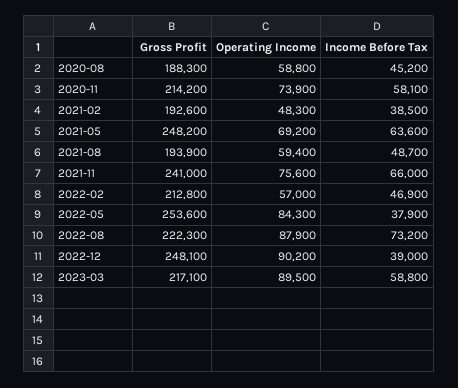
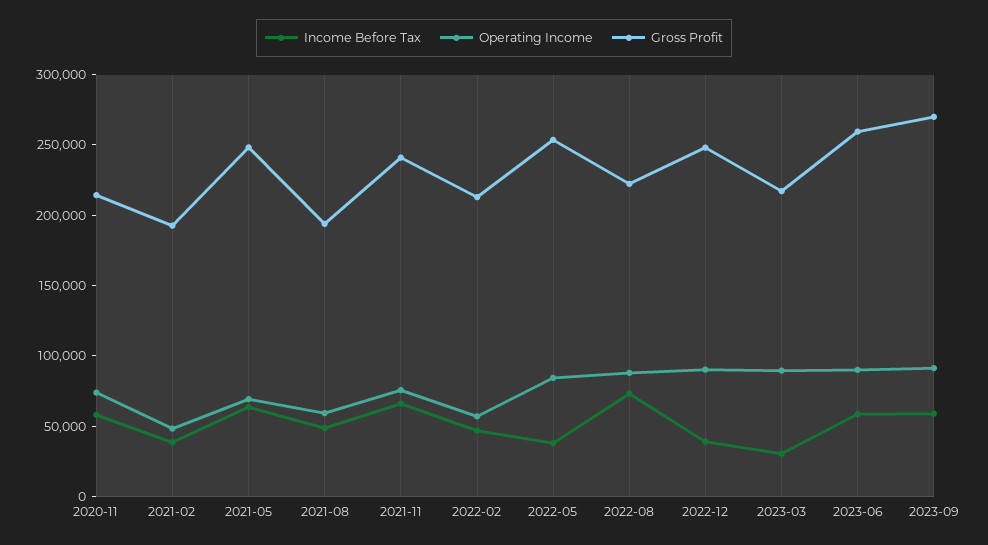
Gross Profit, 2020-08: 188300 -> none
Operating Income, 2020-08: 58800 -> none
Income Before Tax, 2020-08: 45200 -> none
Income Before Tax, 2023-03: 58800 -> 30000
Income Before Tax, 2023-06: none -> 60000
Operating Income, 2023-06: none -> 90000
Gross Profit, 2023-06: none -> 260000
Income Before Tax, 2023-09: none -> 60000
Operating Income, 2023-09: none -> 90000
Gross Profit, 2023-09: none -> 270000

